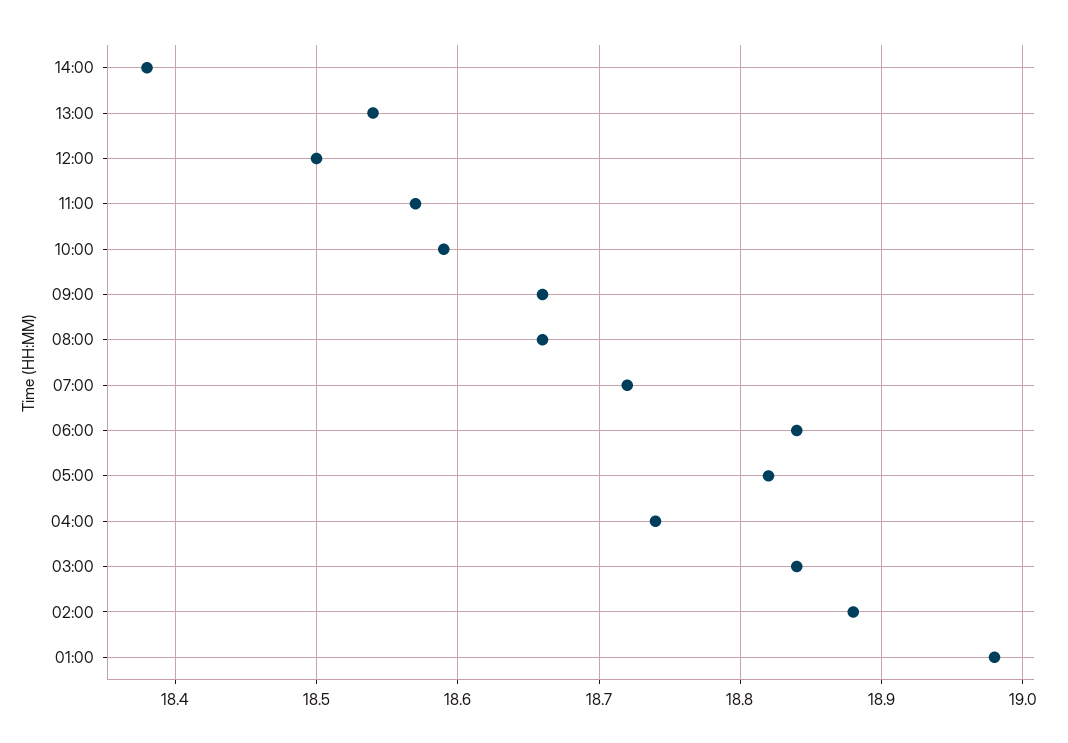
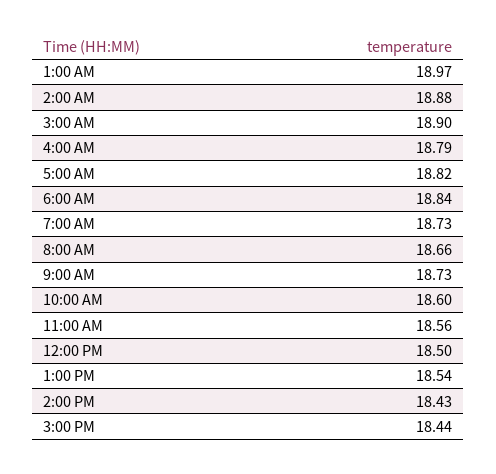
14:00: 18.38 -> 18.43
11:00: 18.57 -> 18.56
10:00: 18.59 -> 18.6
09:00: 18.66 -> 18.73
07:00: 18.72 -> 18.73
04:00: 18.74 -> 18.79
03:00: 18.84 -> 18.9
01:00: 18.98 -> 18.97
3:00 PM: none -> 18.44

